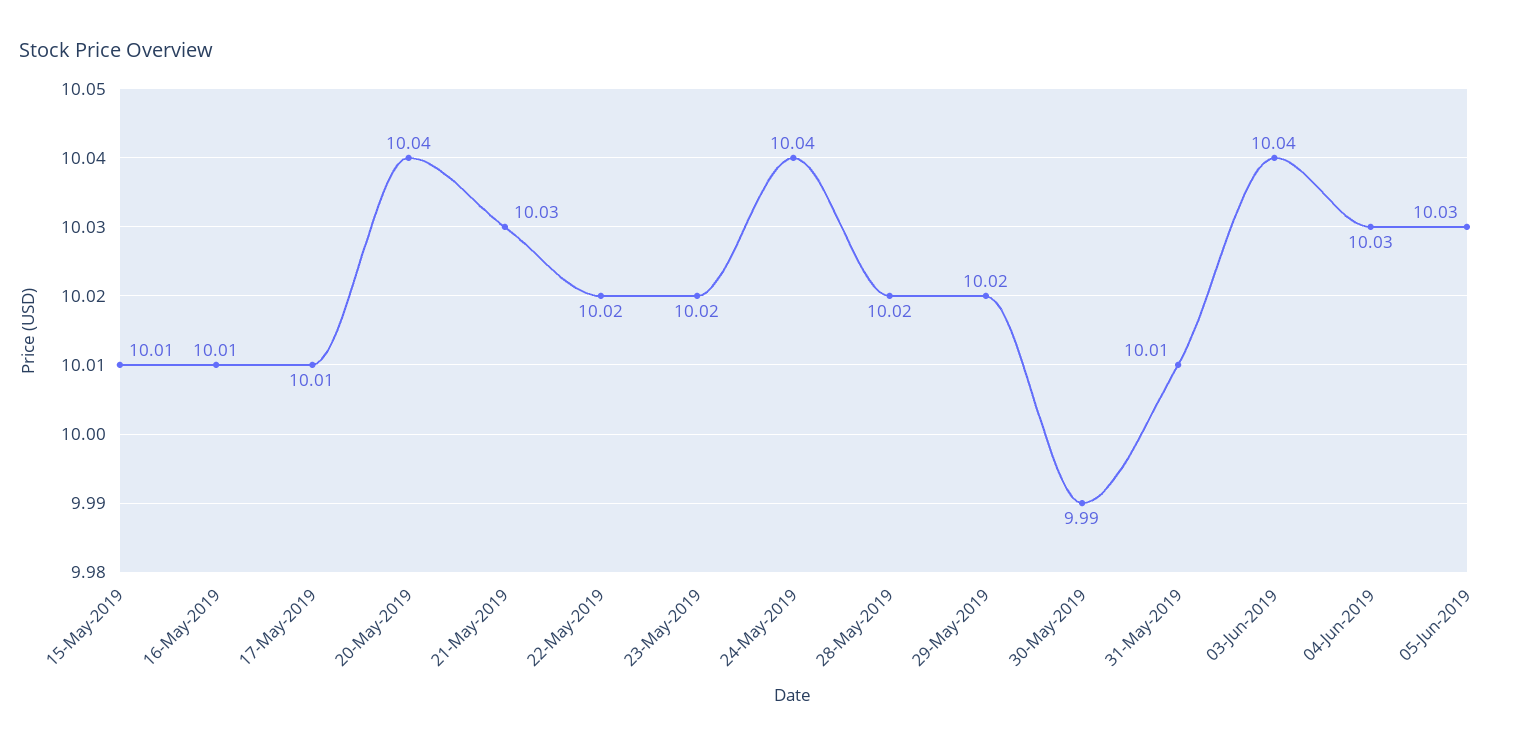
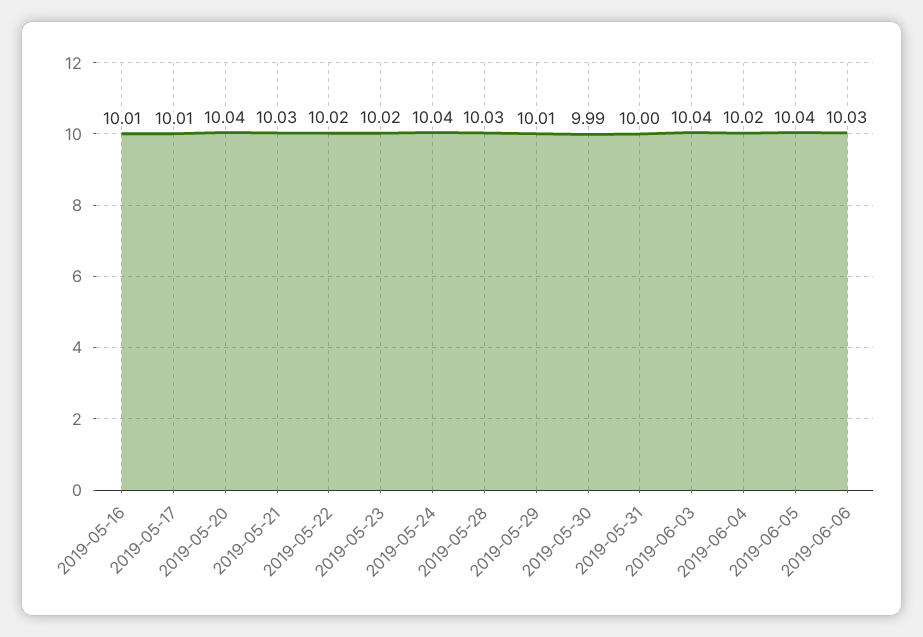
15-May-2019: 10.01 -> none
28-May-2019: 10.02 -> 10.03
29-May-2019: 10.02 -> 10.01
31-May-2019: 10.01 -> 10
04-Jun-2019: 10.03 -> 10.02
05-Jun-2019: 10.03 -> 10.04
2019-06-06: none -> 10.03

